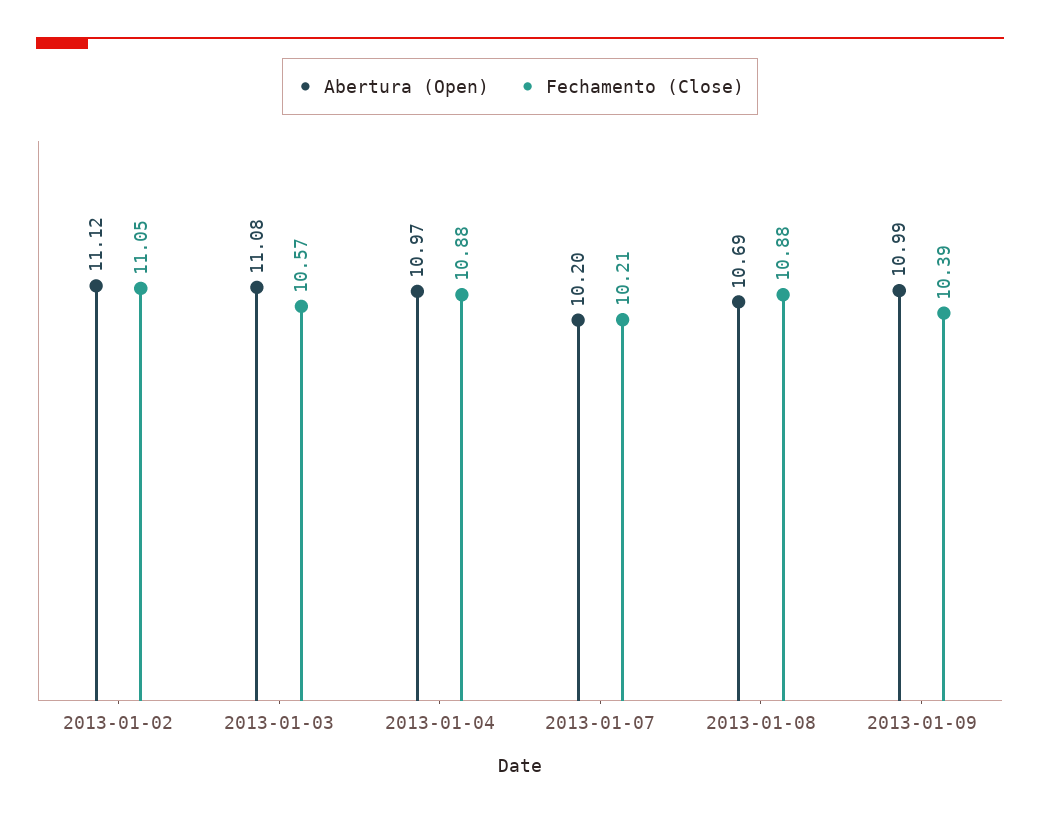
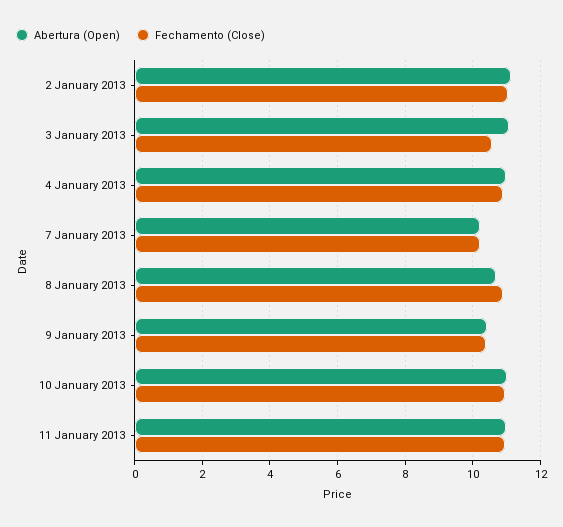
Abertura (Open), 2013-01-09: 10.99 -> 10.4
Abertura (Open), 10 January 2013: none -> 11
Fechamento (Close), 10 January 2013: none -> 11
Abertura (Open), 11 January 2013: none -> 11
Fechamento (Close), 11 January 2013: none -> 11

